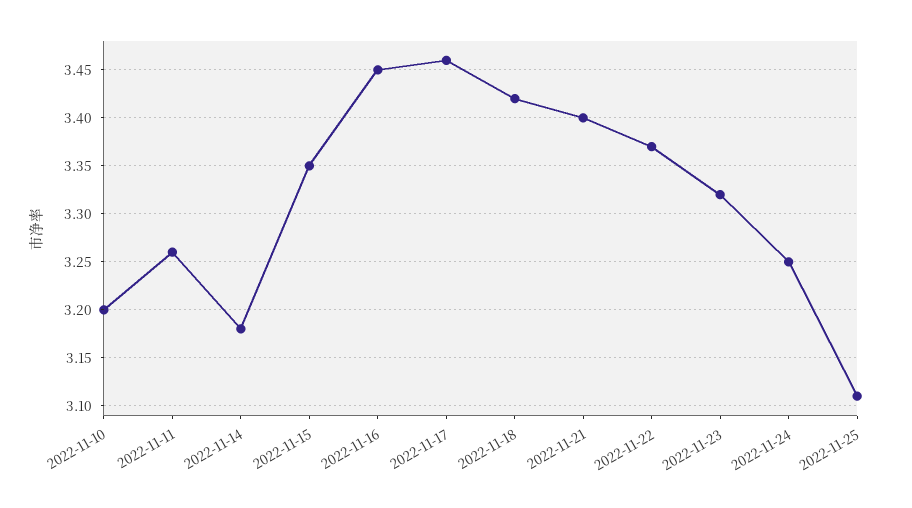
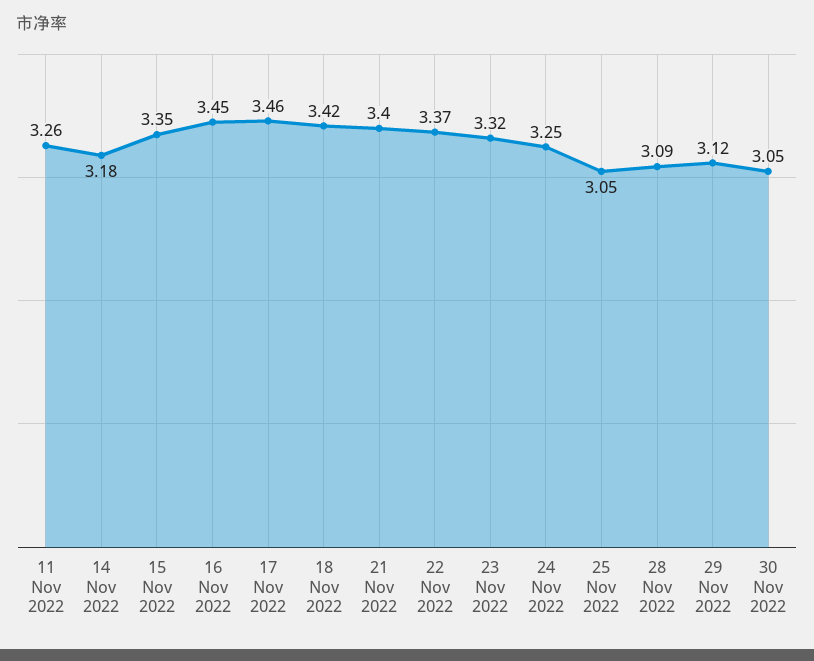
2022-11-10: 3.2 -> none
2022-11-25: 3.11 -> 3.05
28 Nov 2022: none -> 3.09
29 Nov 2022: none -> 3.12
30 Nov 2022: none -> 3.05

